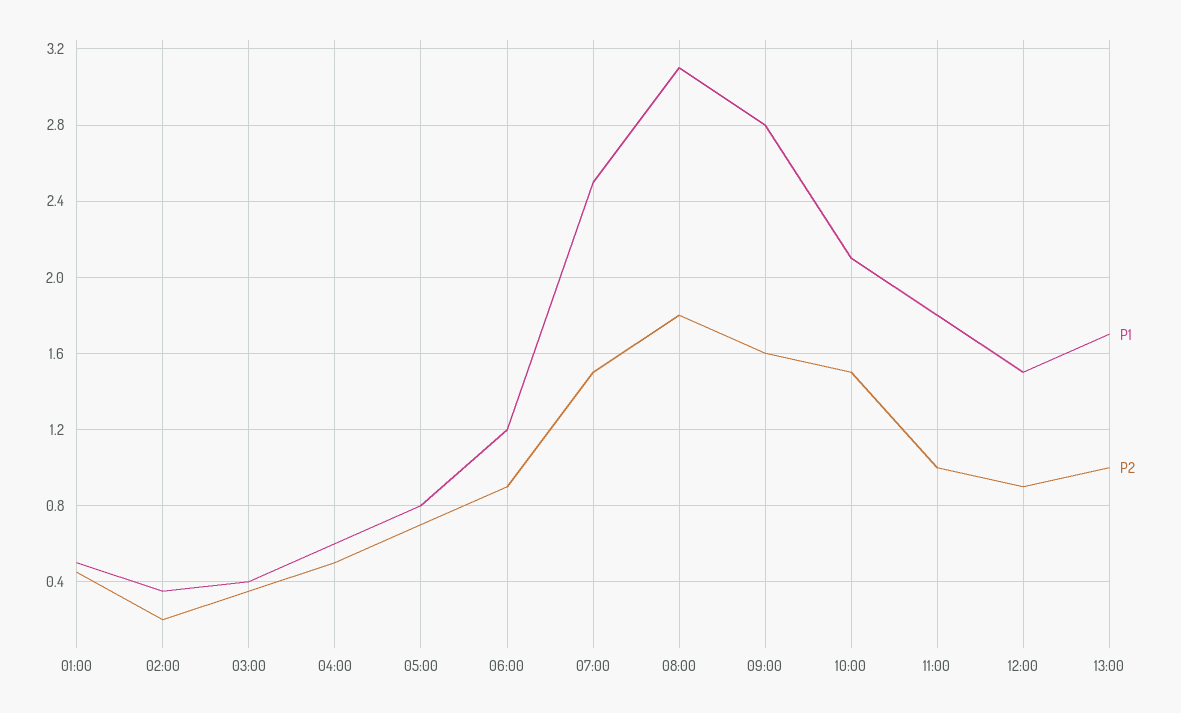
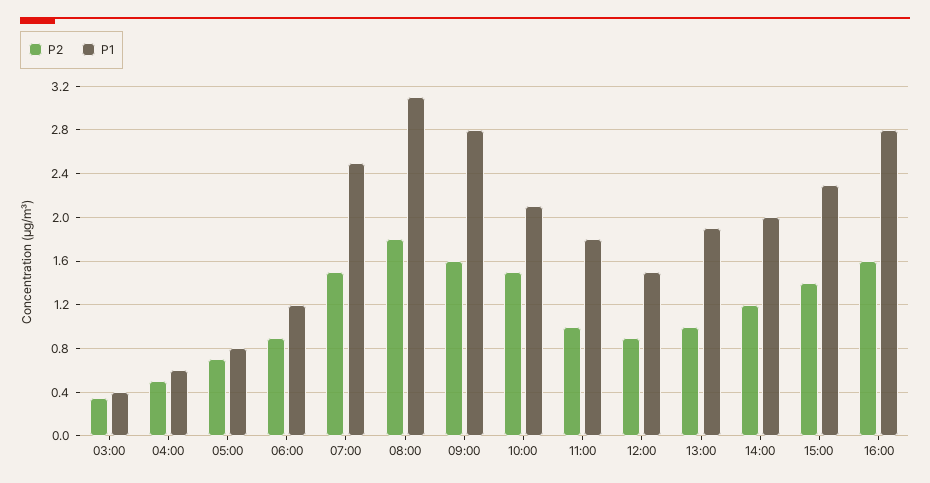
P1, 01:00: 0.5 -> none
P2, 01:00: 0.45 -> none
P1, 02:00: 0.35 -> none
P2, 02:00: 0.2 -> none
P1, 13:00: 1.7 -> 1.9
P2, 14:00: none -> 1.2
P1, 14:00: none -> 2
P2, 15:00: none -> 1.4
P1, 15:00: none -> 2.3
P2, 16:00: none -> 1.6
P1, 16:00: none -> 2.8

